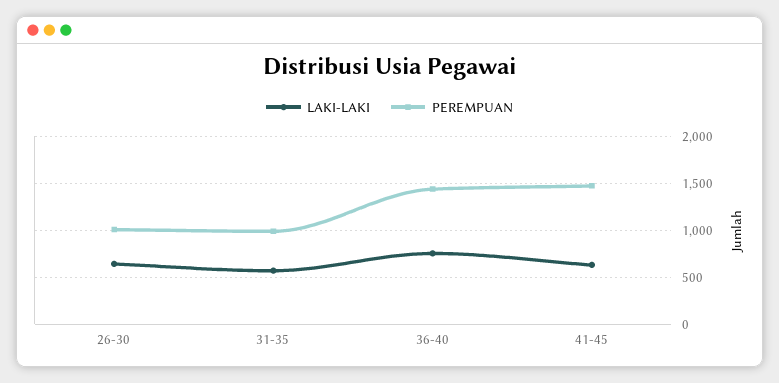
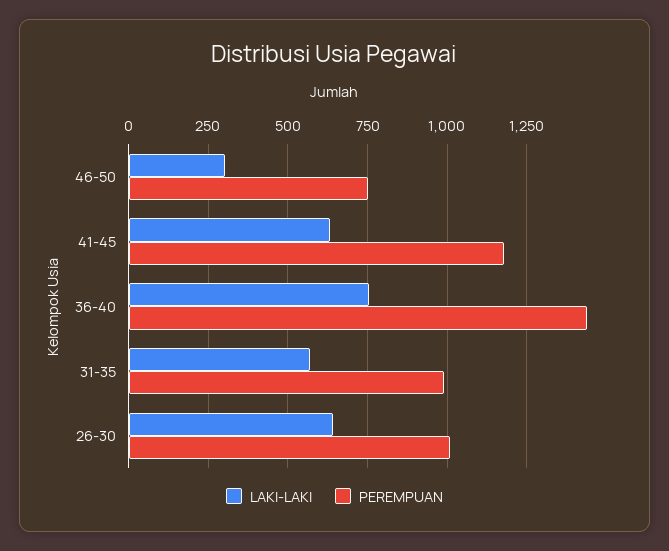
PEREMPUAN, 41-45: 1500 -> 1175
LAKI-LAKI, 46-50: none -> 300
PEREMPUAN, 46-50: none -> 750

